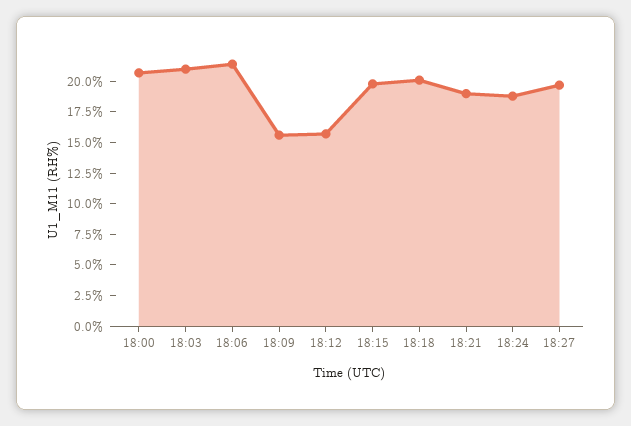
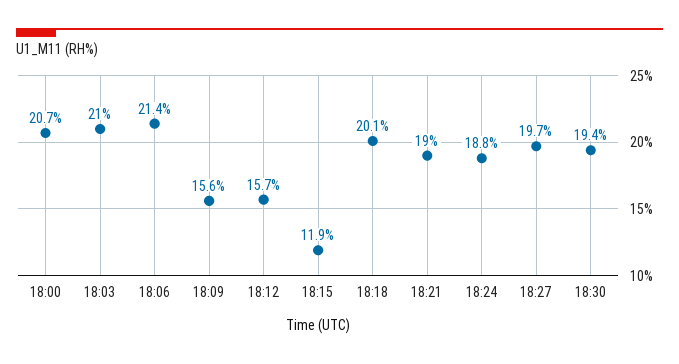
18:15: 20 -> 11.9
18:30: none -> 19.4

